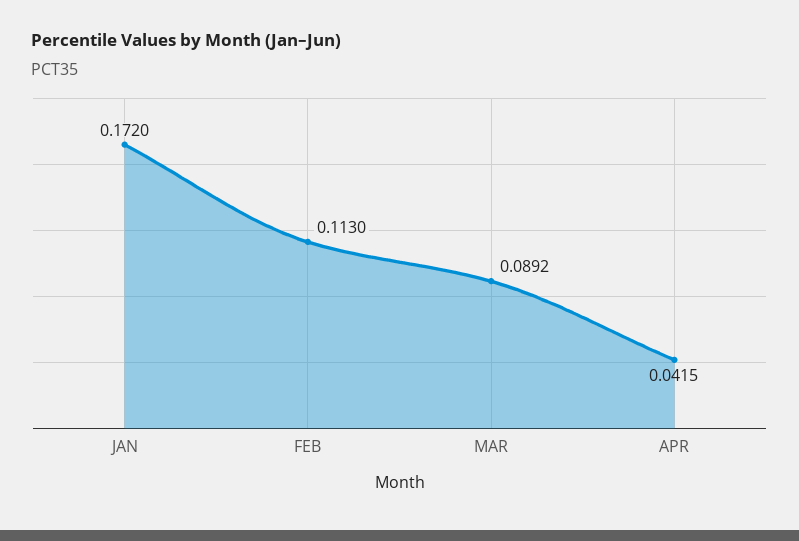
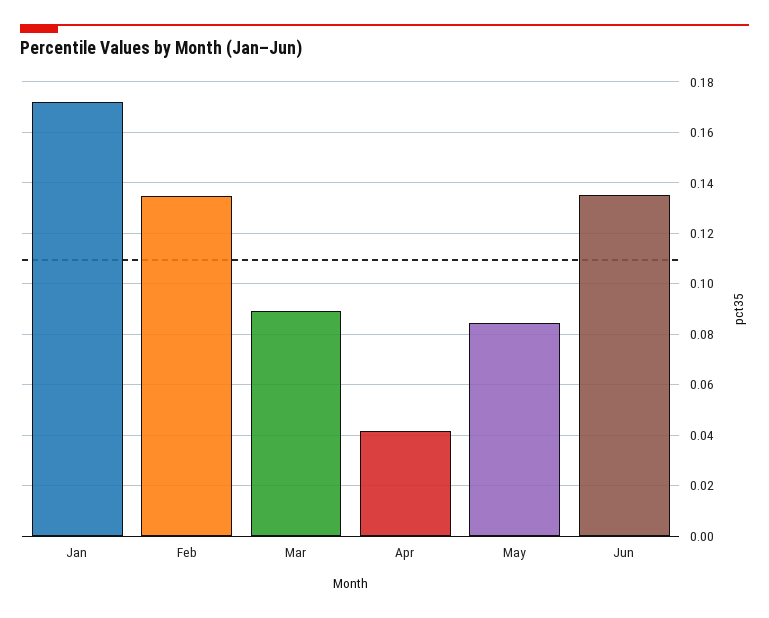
FEB: 0.113 -> 0.135
May: none -> 0.085
Jun: none -> 0.135

